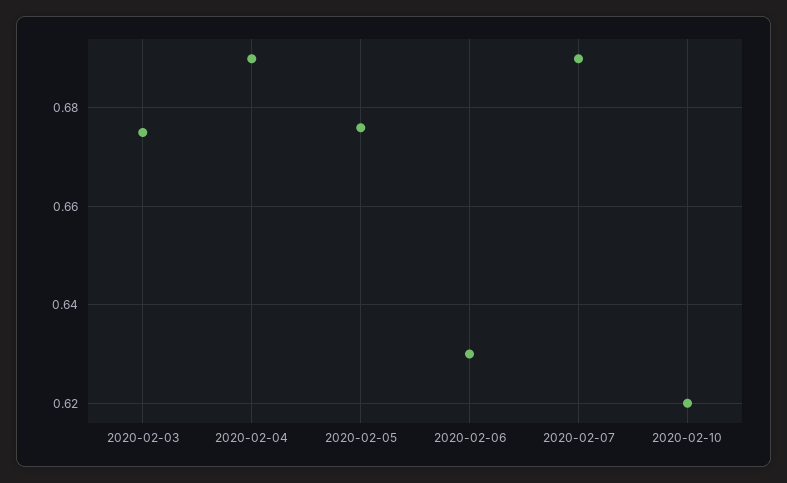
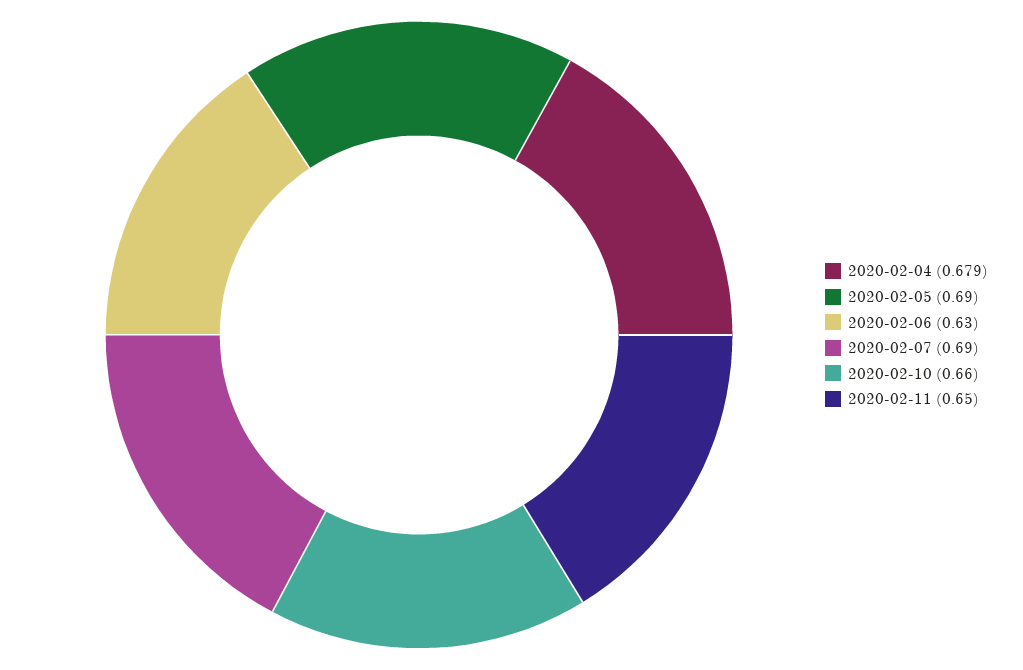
2020-02-03: 0.675 -> none
2020-02-04: 0.69 -> 0.679
2020-02-05: 0.675 -> 0.69
2020-02-10: 0.62 -> 0.66
2020-02-11: none -> 0.65

